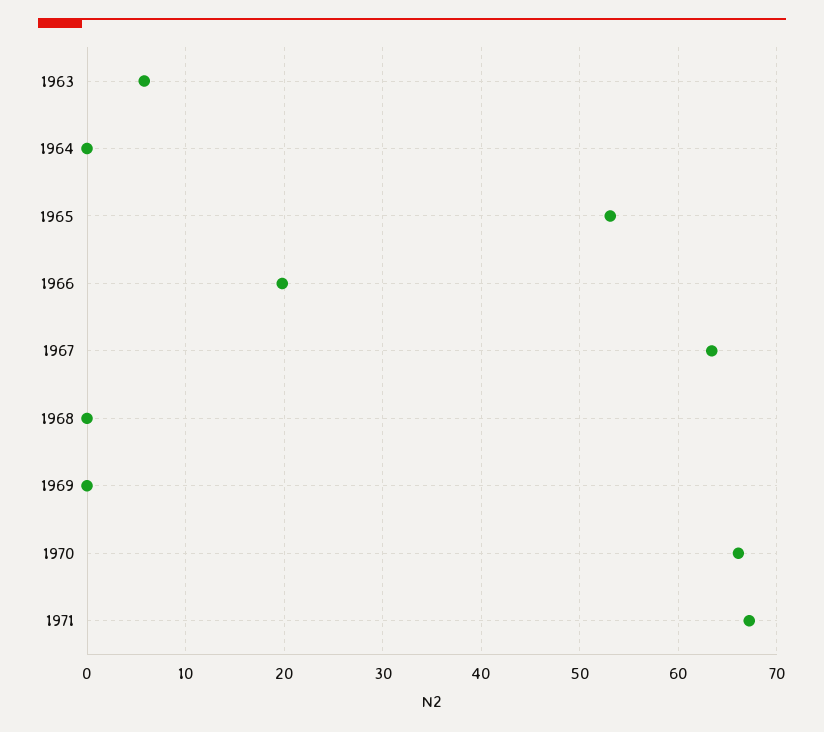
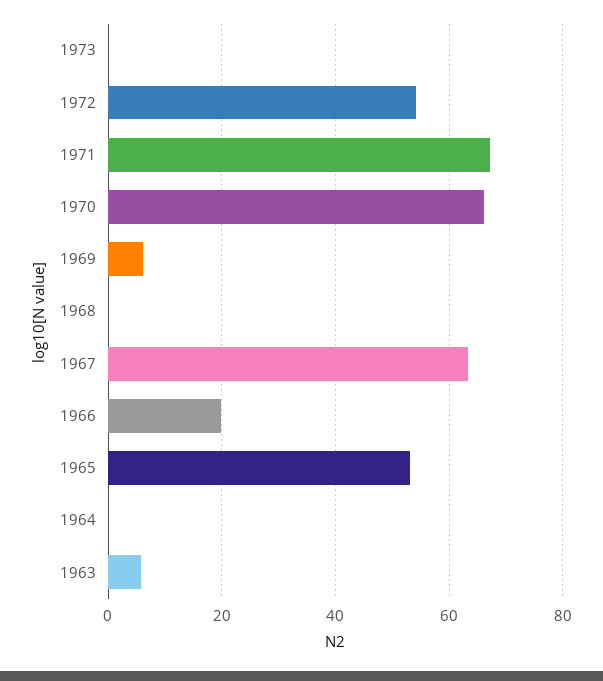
1969: 0 -> 6
1973: none -> 0
1972: none -> 54

